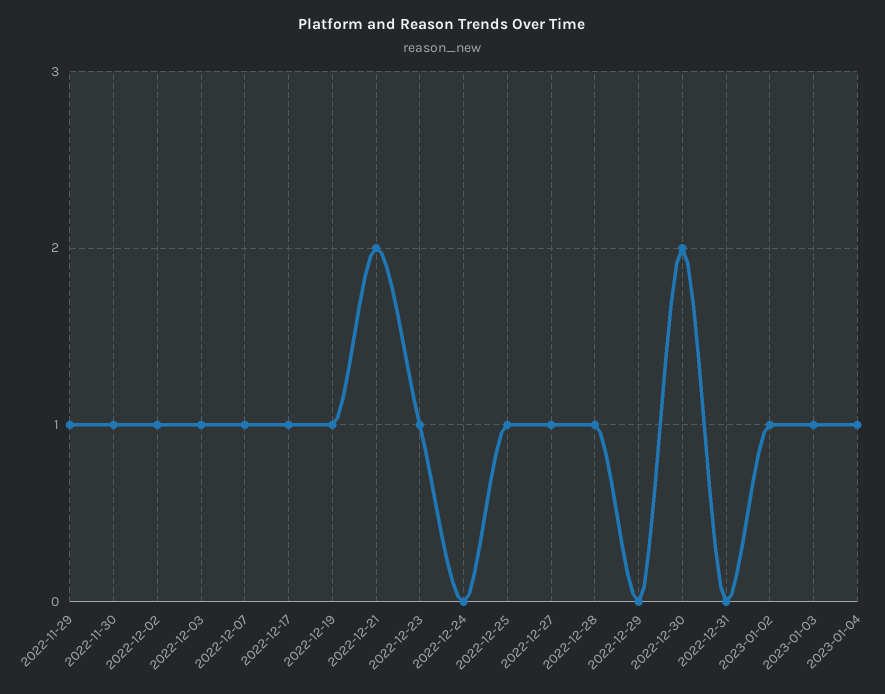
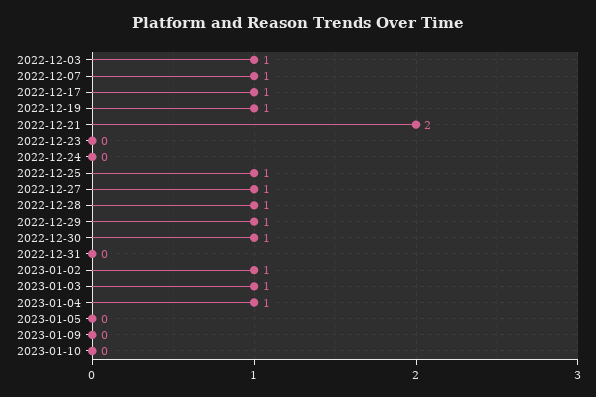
2022-11-29: 1 -> none
2022-11-30: 1 -> none
2022-12-02: 1 -> none
2022-12-23: 1 -> 0
2022-12-29: 0 -> 1
2022-12-30: 2 -> 1
2023-01-05: none -> 0
2023-01-09: none -> 0
2023-01-10: none -> 0

